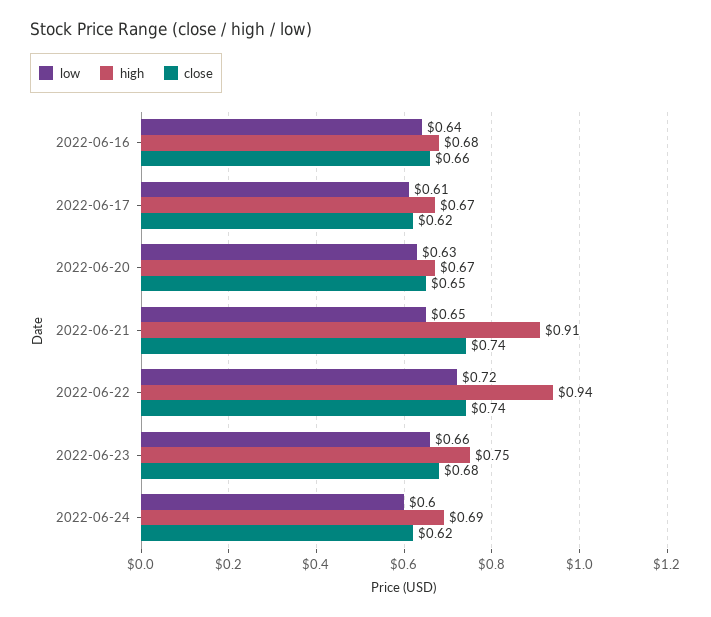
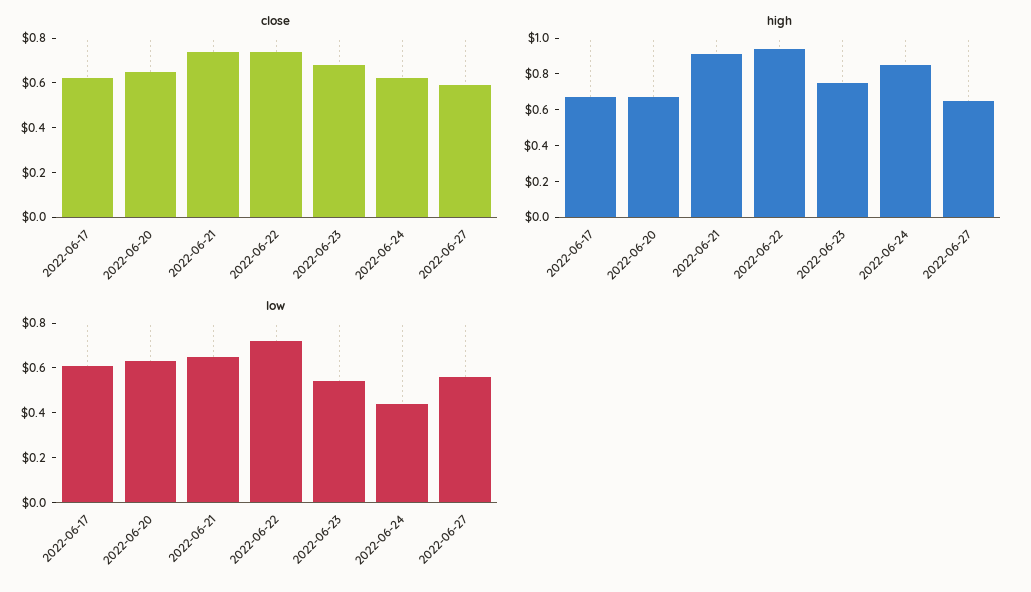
low, 2022-06-16: 0.64 -> none
high, 2022-06-16: 0.68 -> none
close, 2022-06-16: 0.66 -> none
low, 2022-06-23: 0.66 -> 0.55
low, 2022-06-24: 0.6 -> 0.45
high, 2022-06-24: 0.69 -> 0.85
close, 2022-06-27: none -> 0.6
high, 2022-06-27: none -> 0.65
low, 2022-06-27: none -> 0.55

